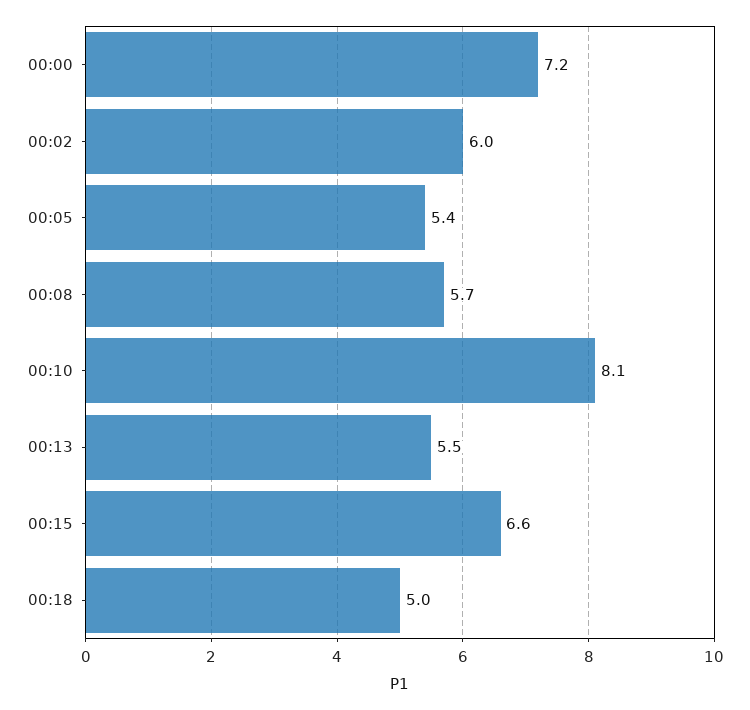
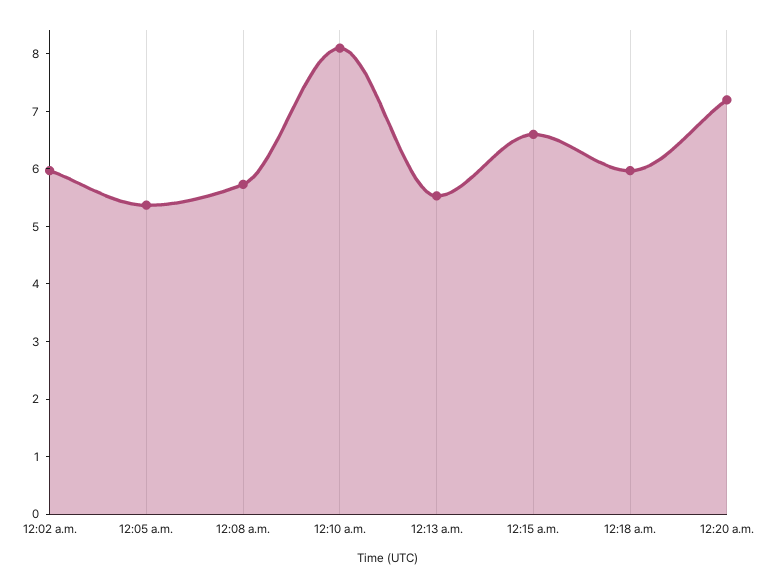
00:00: 7.2 -> none
00:18: 5 -> 6
12:20 a.m.: none -> 7.2

